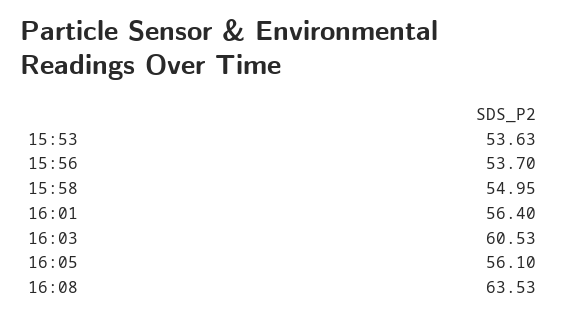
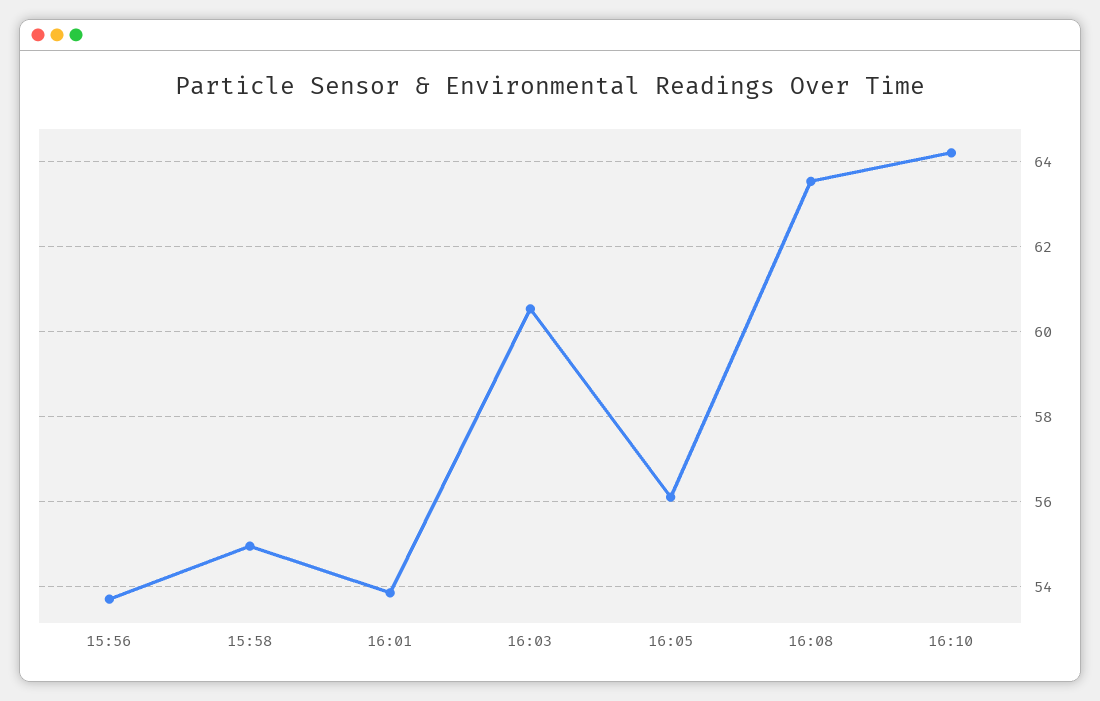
15:53: 53.63 -> none
16:01: 56.4 -> 53.8
16:10: none -> 64.2

